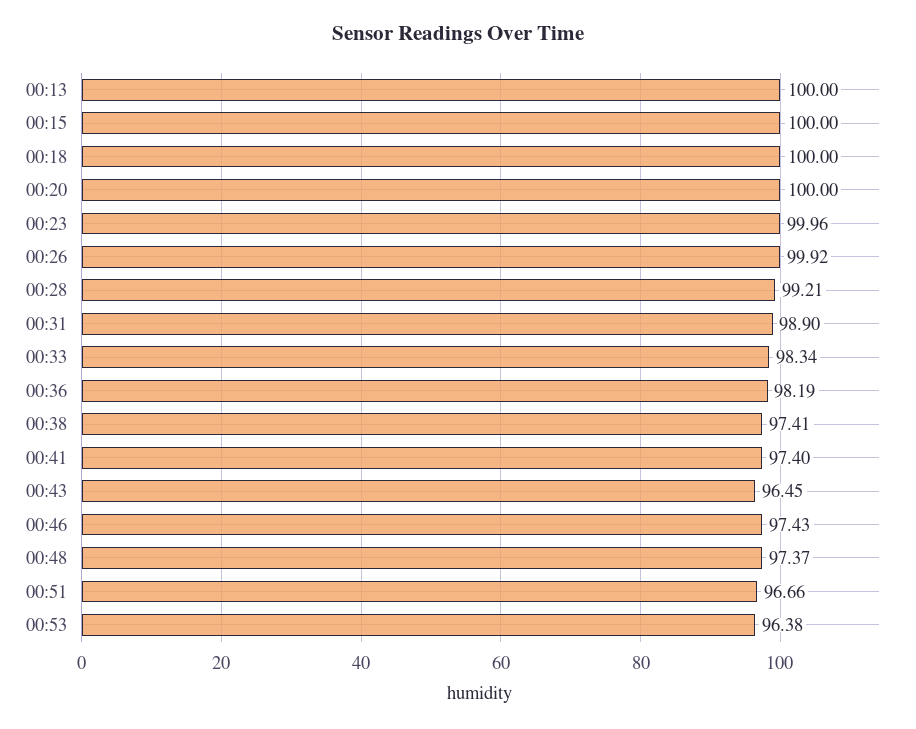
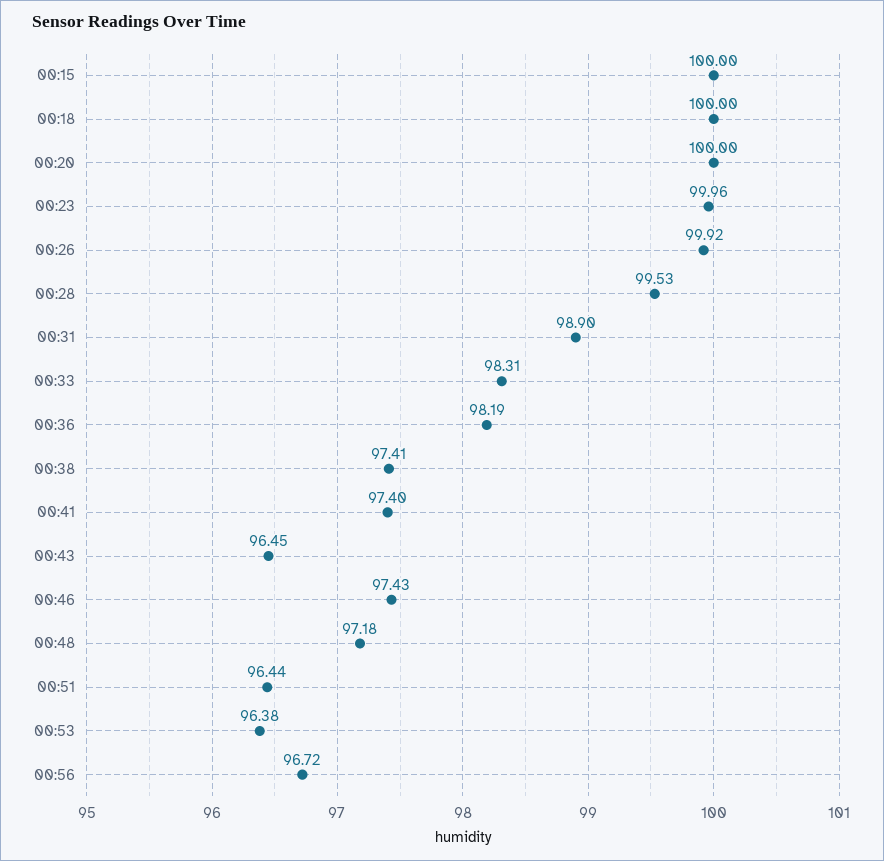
00:13: 100 -> none
00:28: 99.21 -> 99.53
00:33: 98.34 -> 98.31
00:48: 97.37 -> 97.18
00:51: 96.66 -> 96.44
00:56: none -> 96.72

